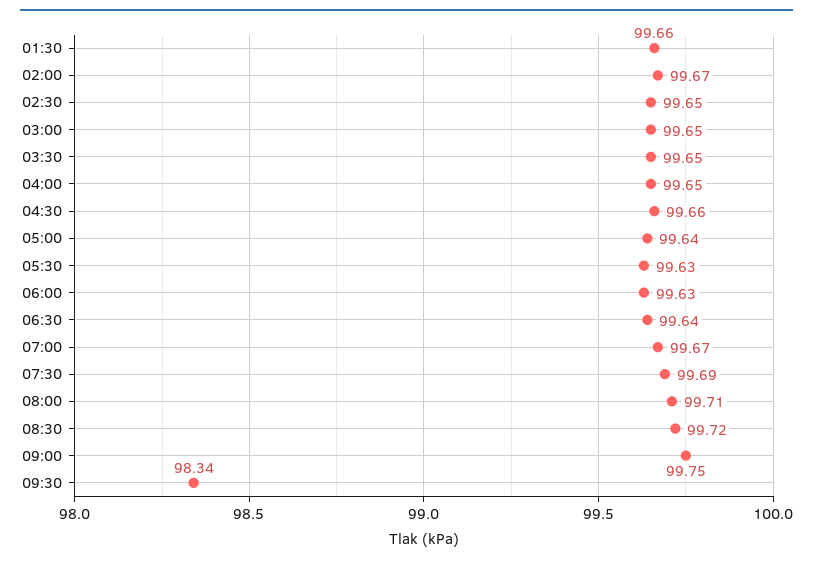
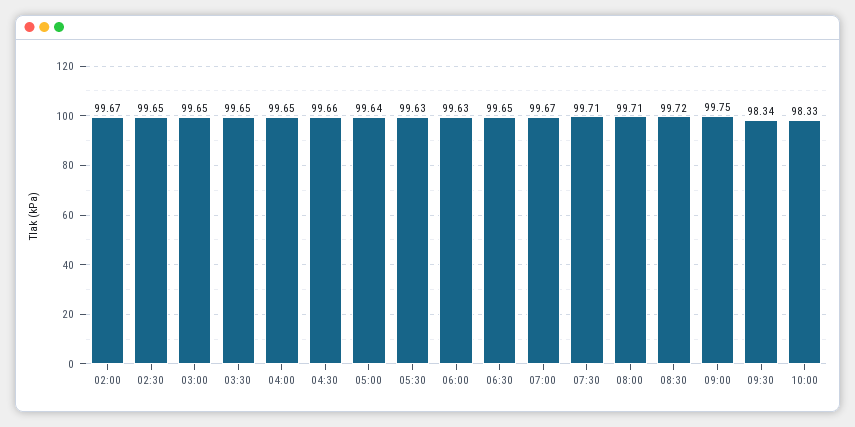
01:30: 99.66 -> none
06:30: 99.64 -> 99.65
07:30: 99.69 -> 99.71
10:00: none -> 98.33

